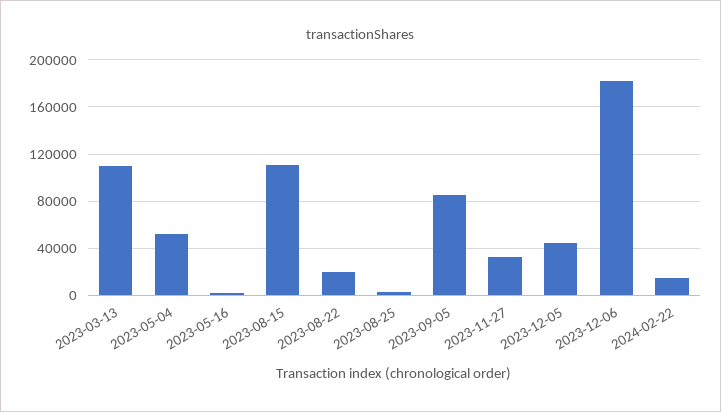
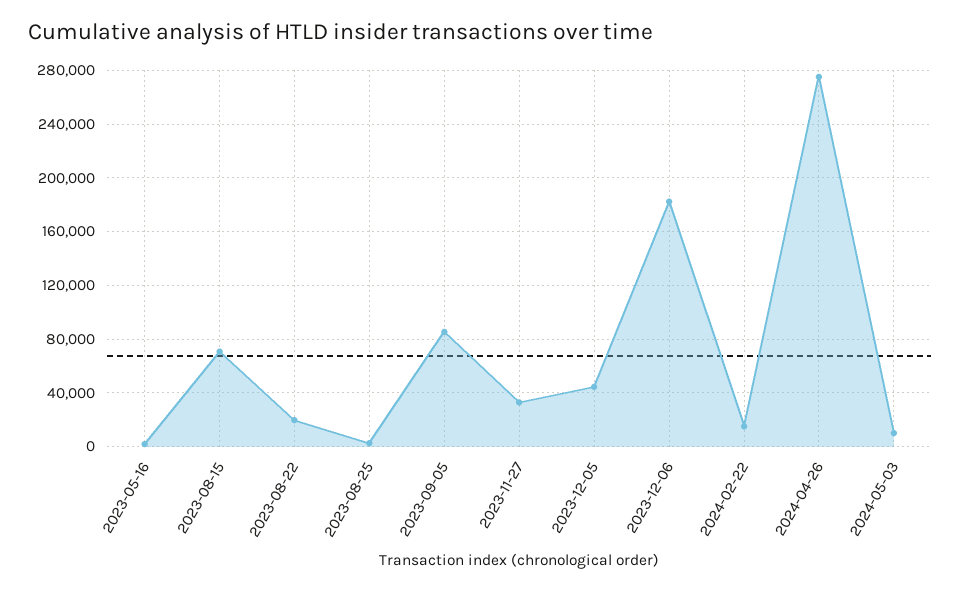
2023-03-13: 110000 -> none
2023-05-04: 50000 -> none
2023-08-15: 110000 -> 70000
2024-04-26: none -> 275000
2024-05-03: none -> 10000

